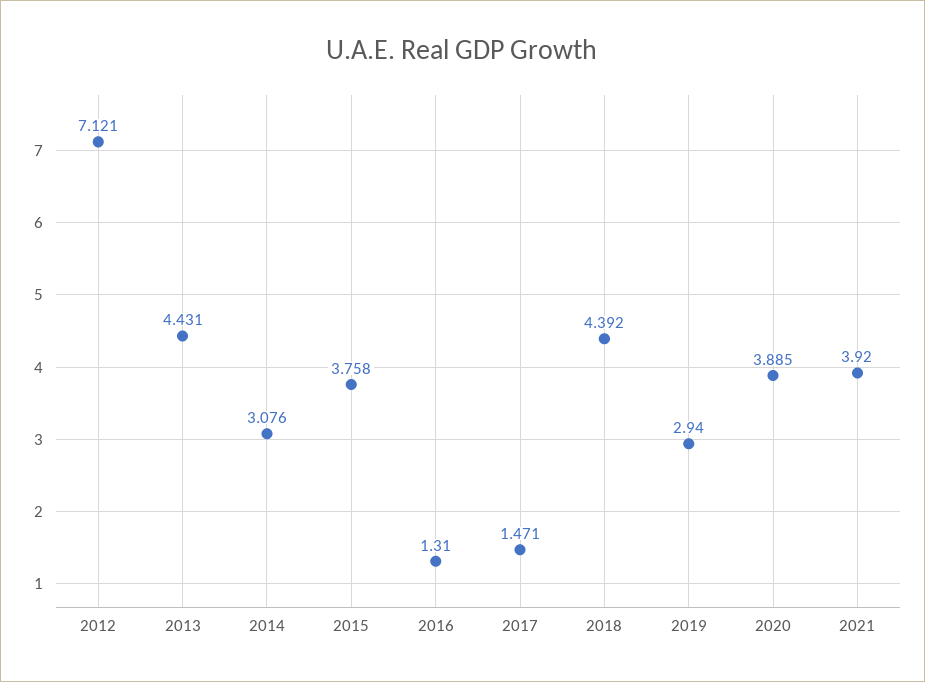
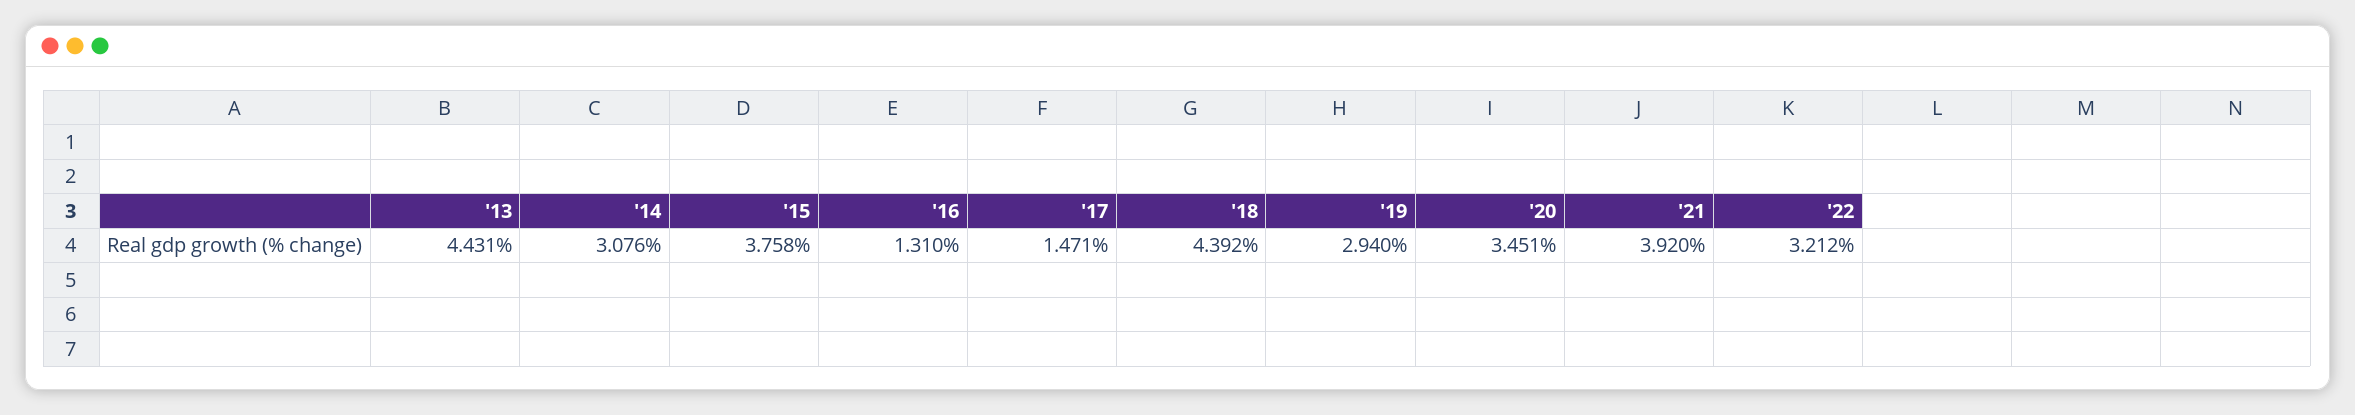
2012: 7.121 -> none
2020: 3.885 -> 3.451
'22: none -> 3.212

